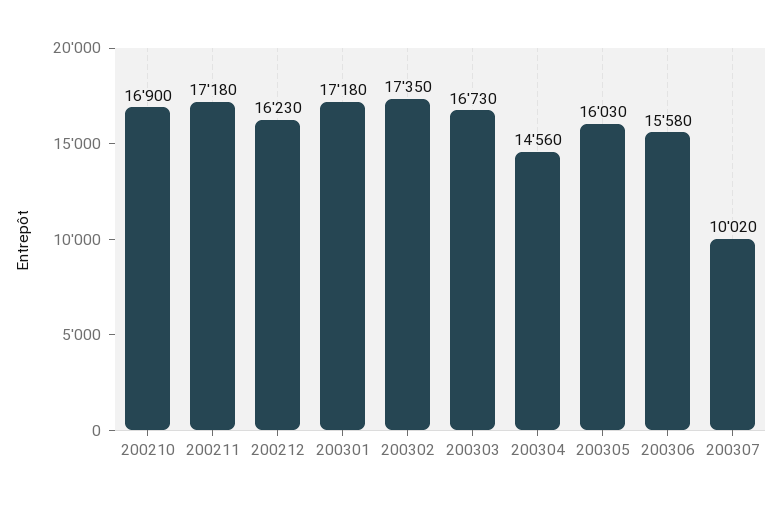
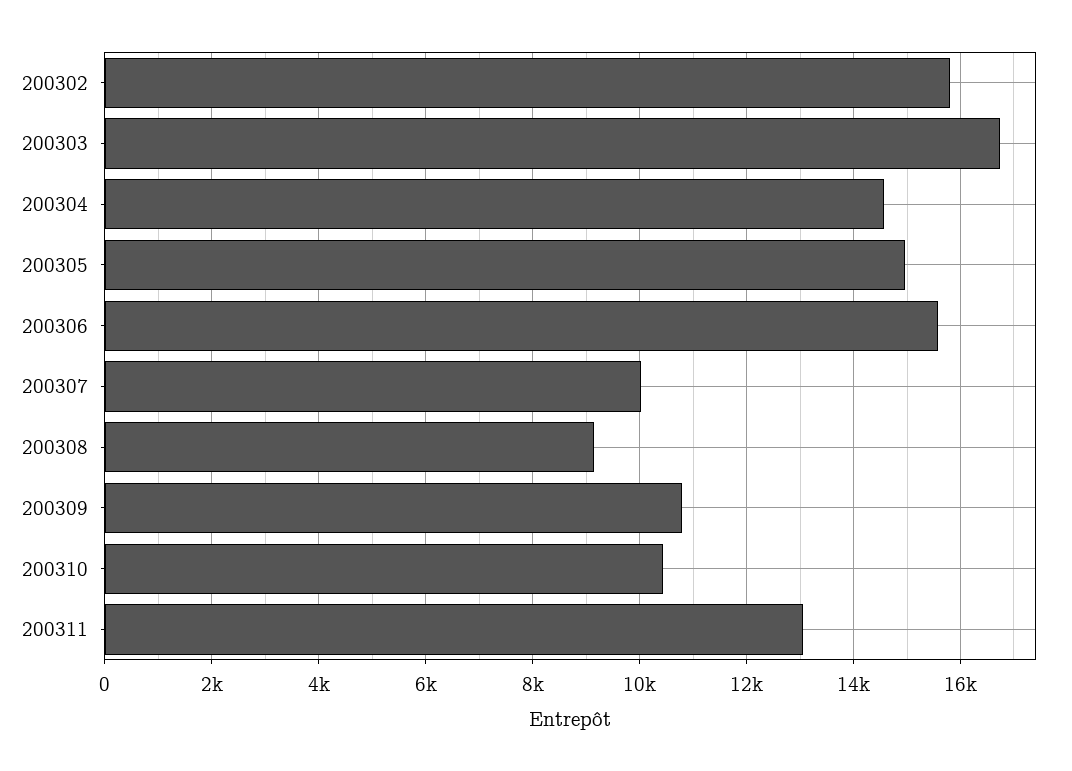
200210: 16900 -> none
200211: 17180 -> none
200212: 16230 -> none
200301: 17180 -> none
200302: 17350 -> 15800
200305: 16030 -> 15000
200308: none -> 9200
200309: none -> 10800
200310: none -> 10400
200311: none -> 13000

